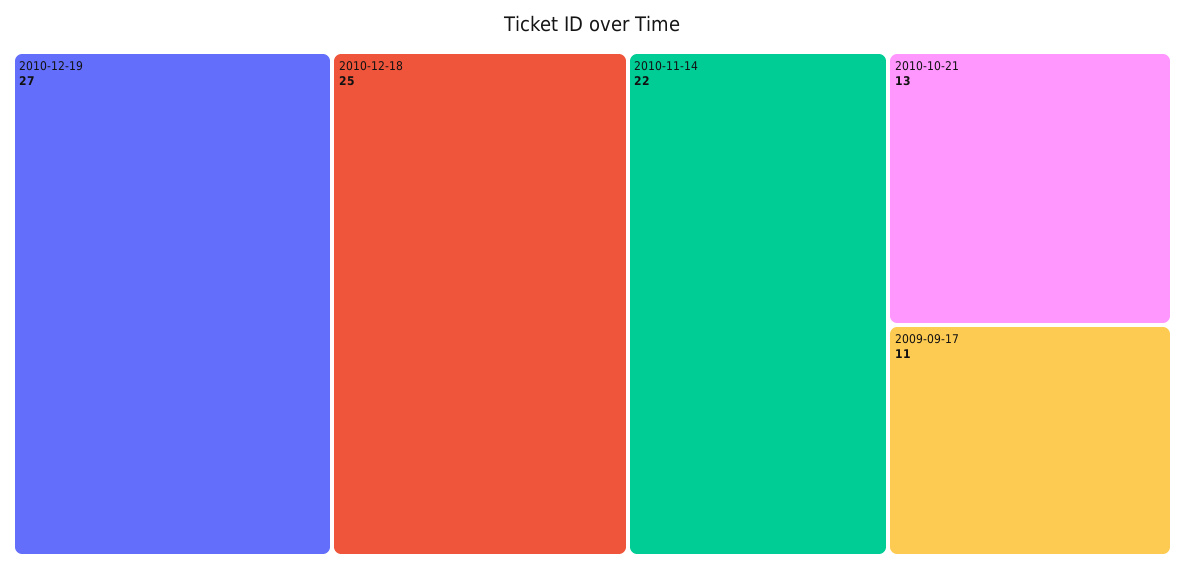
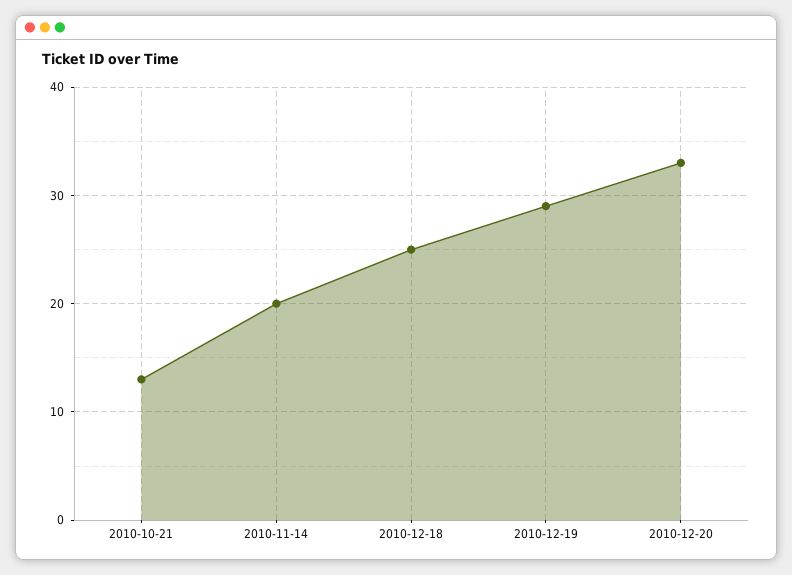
2010-12-19: 27 -> 29
2010-11-14: 22 -> 20
2009-09-17: 11 -> none
2010-12-20: none -> 33

